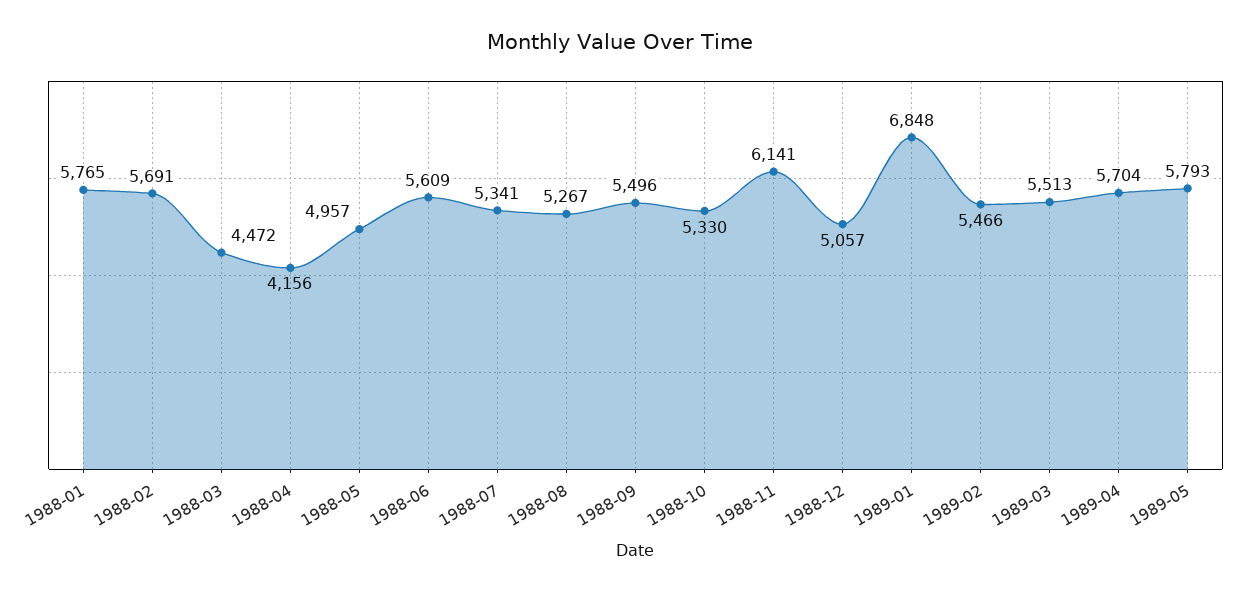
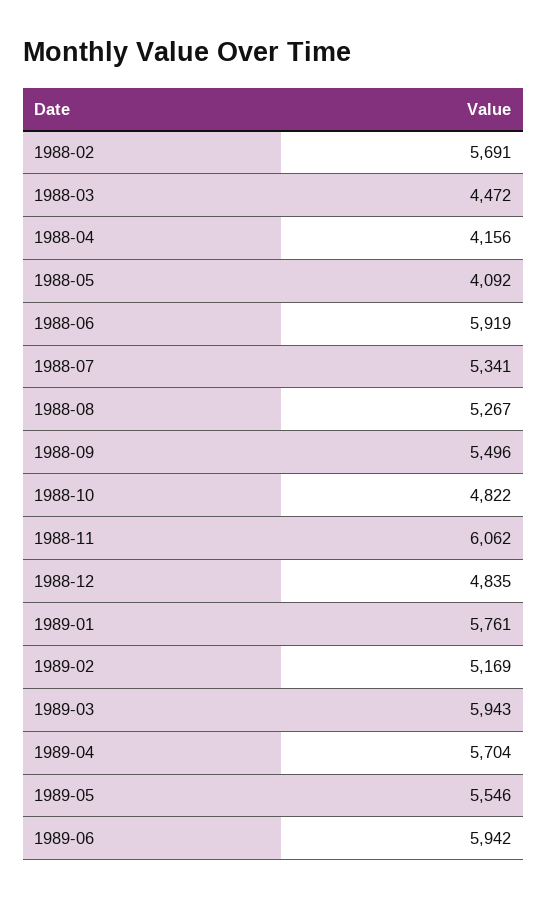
1988-01: 5765 -> none
1988-05: 4957 -> 4092
1988-06: 5609 -> 5919
1988-10: 5330 -> 4822
1988-11: 6141 -> 6062
1988-12: 5057 -> 4835
1989-01: 6848 -> 5761
1989-02: 5466 -> 5169
1989-03: 5513 -> 5943
1989-05: 5793 -> 5546
1989-06: none -> 5942

